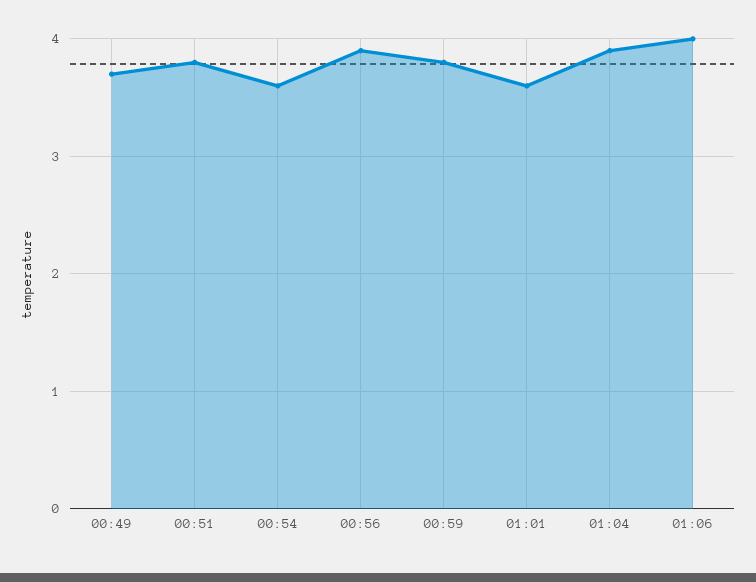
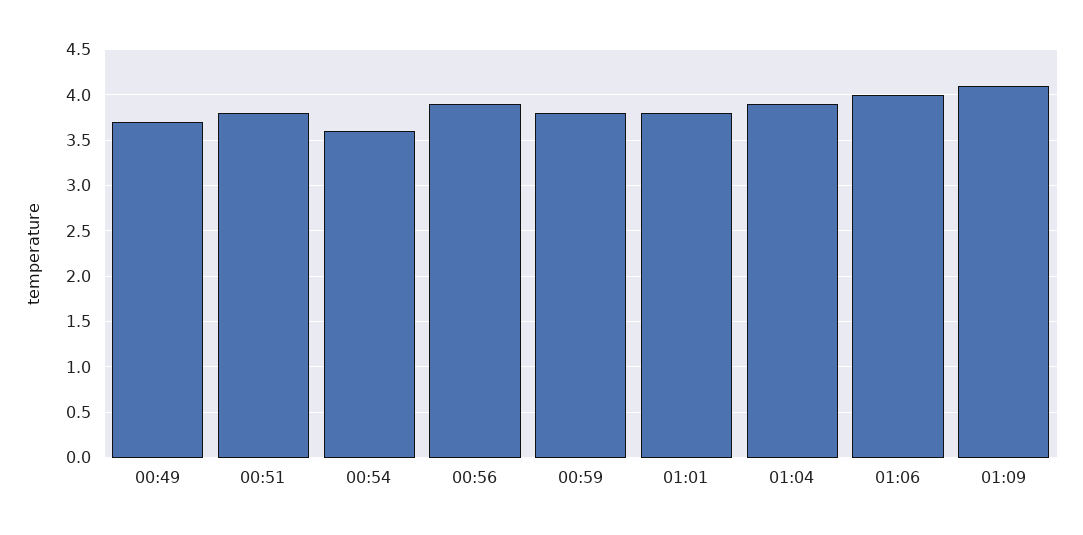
01:01: 3.6 -> 3.8
01:09: none -> 4.1

